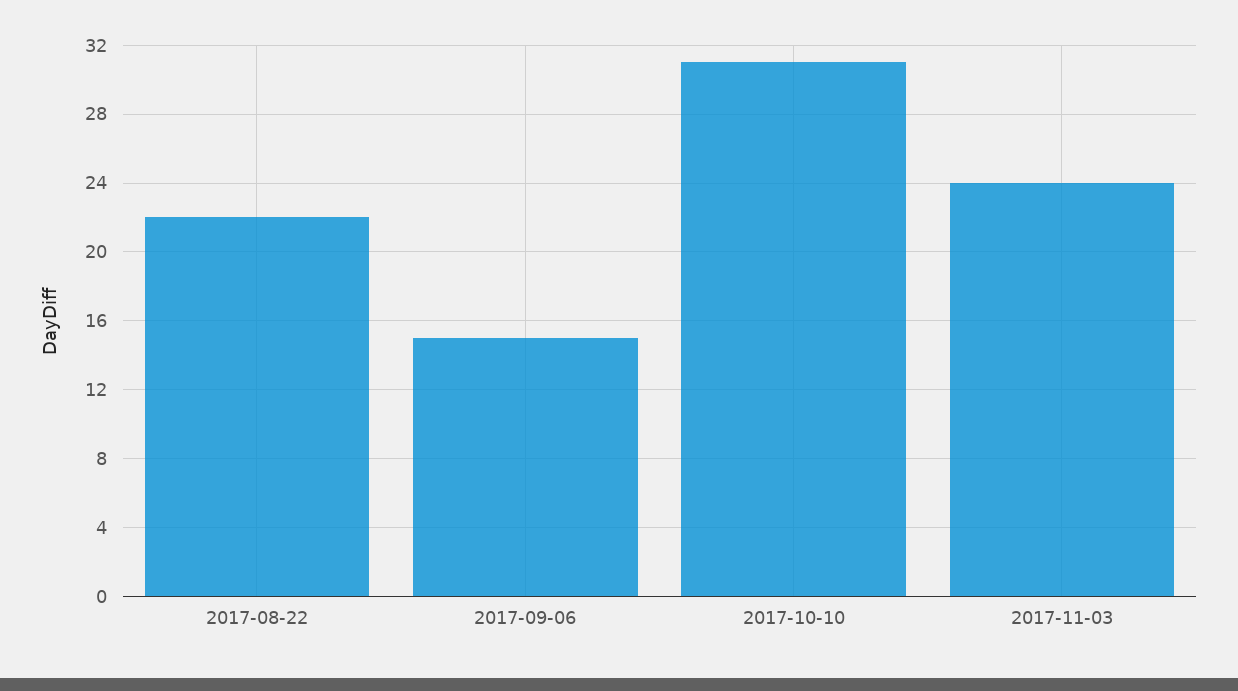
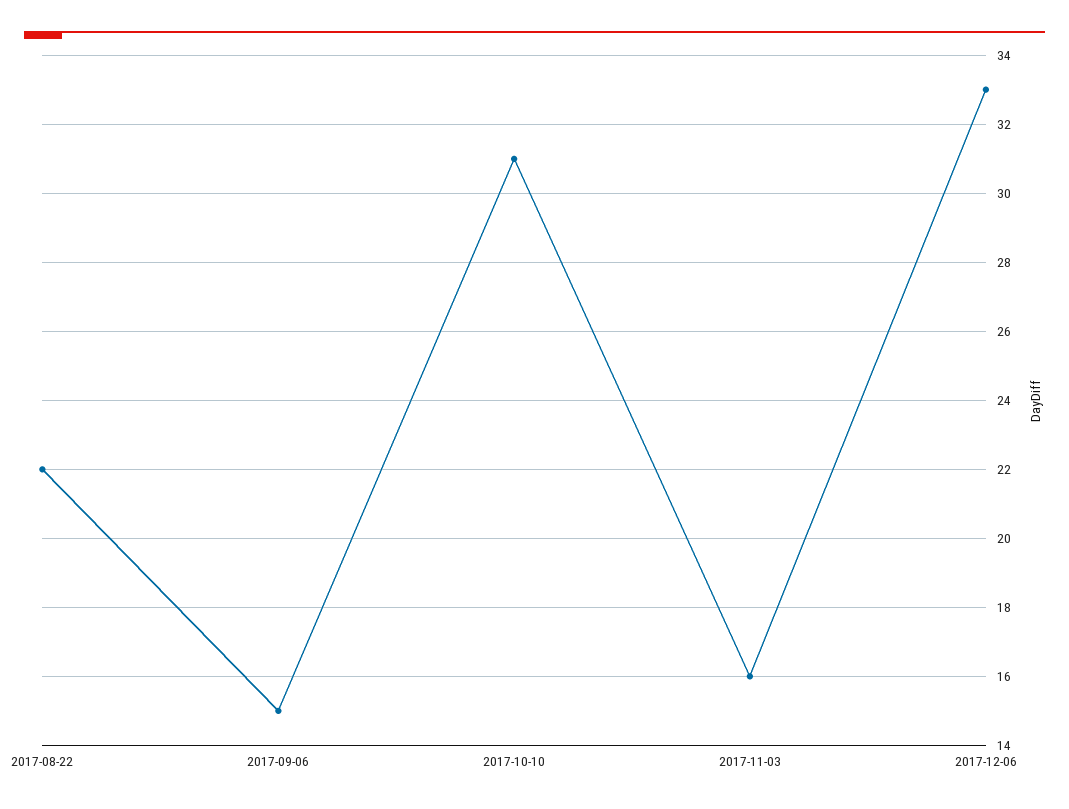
2017-11-03: 24 -> 16
2017-12-06: none -> 33

